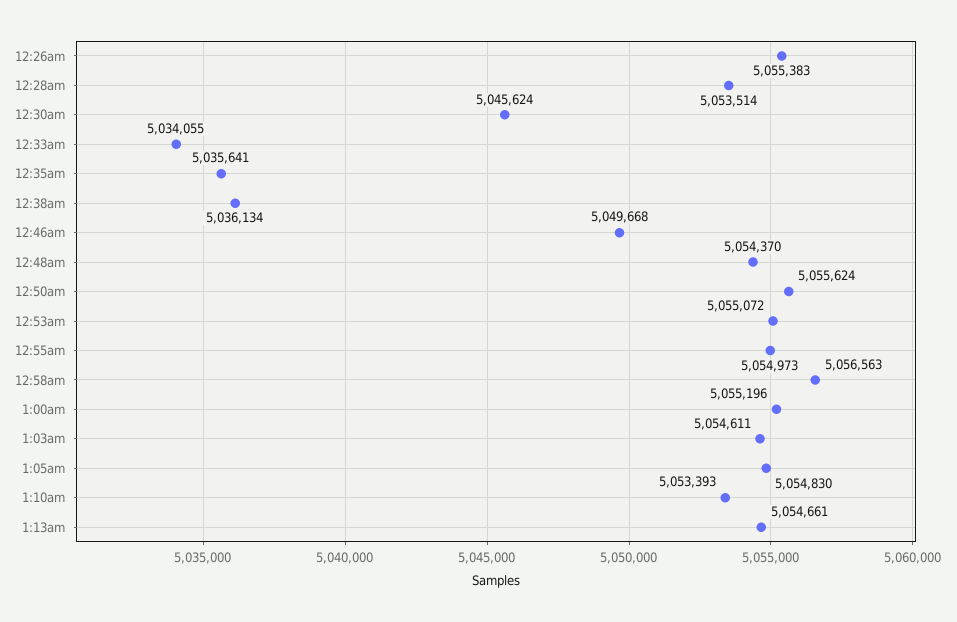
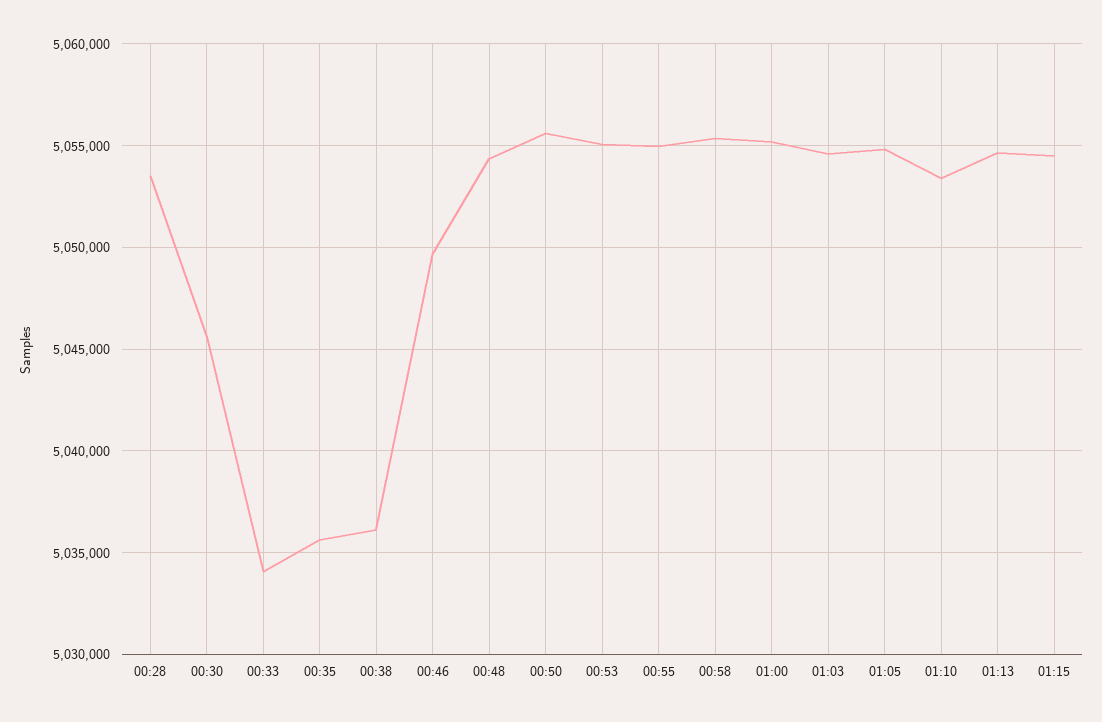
12:26am: 5055383 -> none
12:58am: 5056563 -> 5055500
01:15: none -> 5054500

